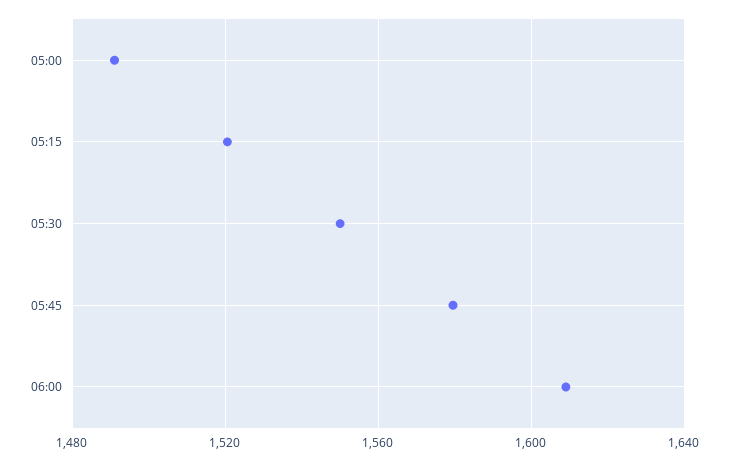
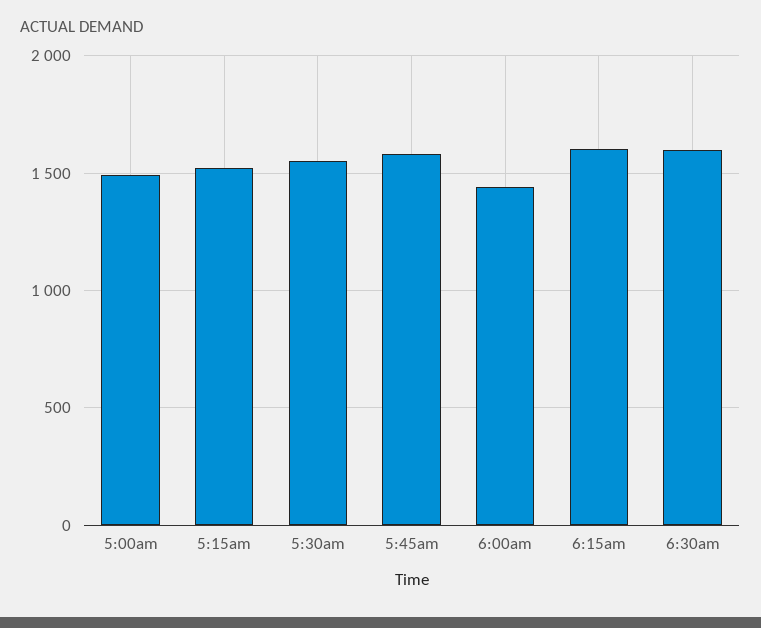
06:00: 1610 -> 1450
6:15am: none -> 1600
6:30am: none -> 1600

